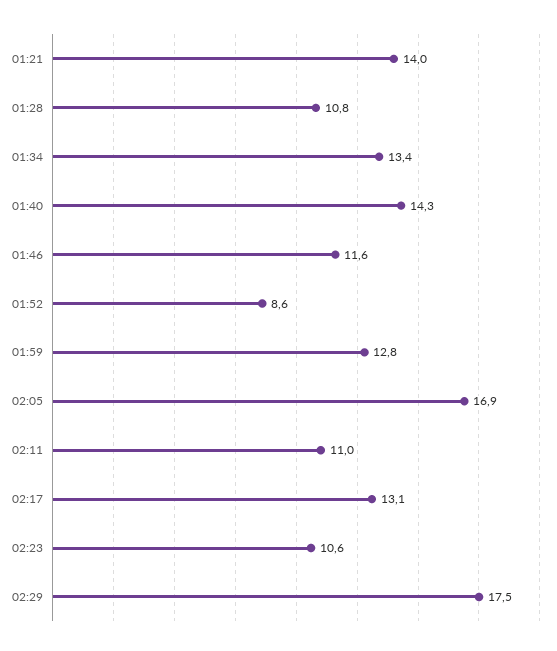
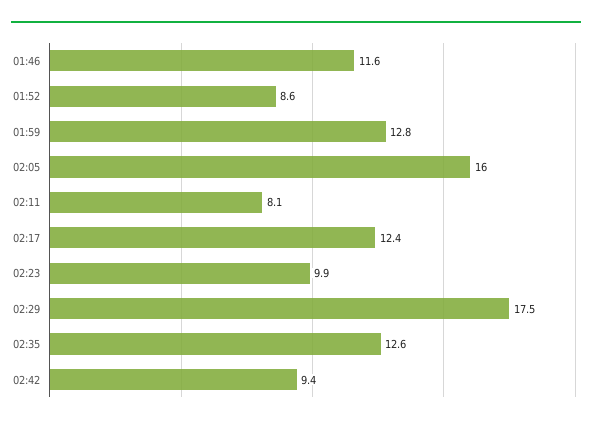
01:21: 14 -> none
01:28: 10.8 -> none
01:34: 13.4 -> none
01:40: 14.3 -> none
02:05: 16.9 -> 16
02:11: 11 -> 8.1
02:17: 13.1 -> 12.4
02:23: 10.6 -> 9.9
02:35: none -> 12.6
02:42: none -> 9.4

